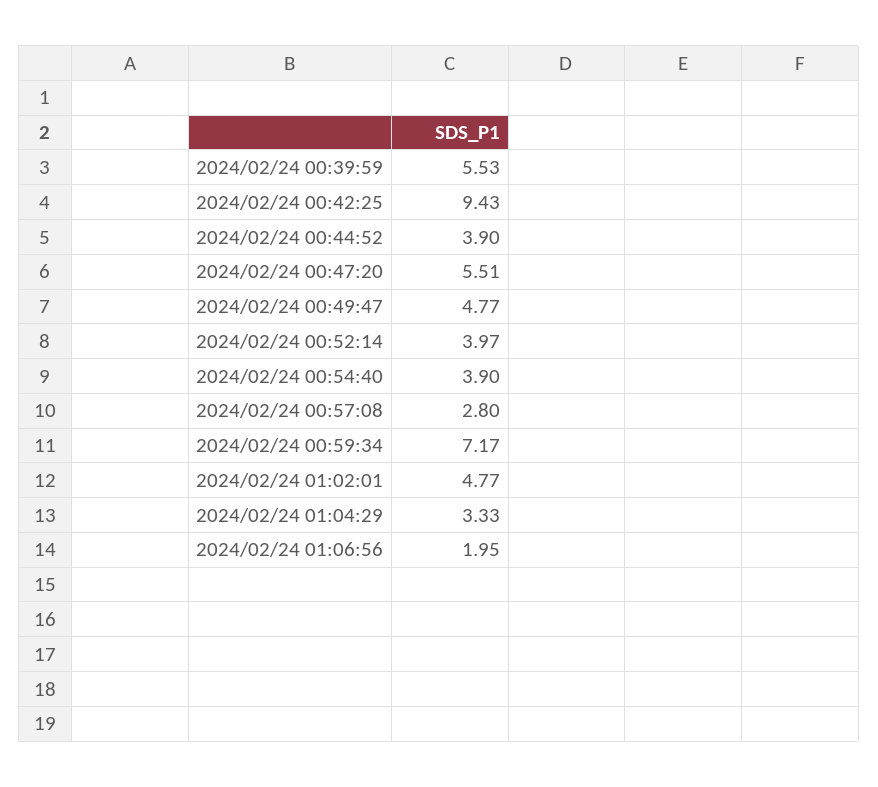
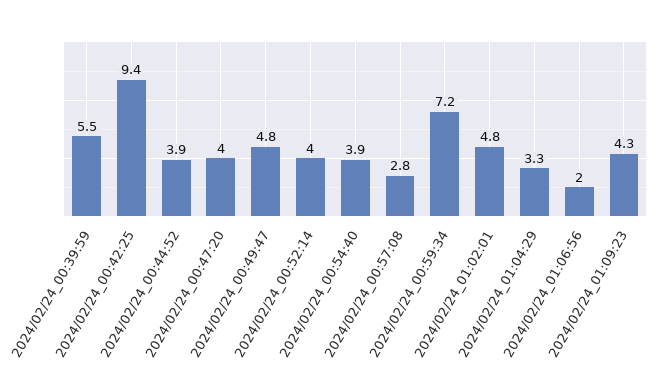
2024/02/24 00:47:20: 5.51 -> 4
2024/02/24_01:09:23: none -> 4.3

